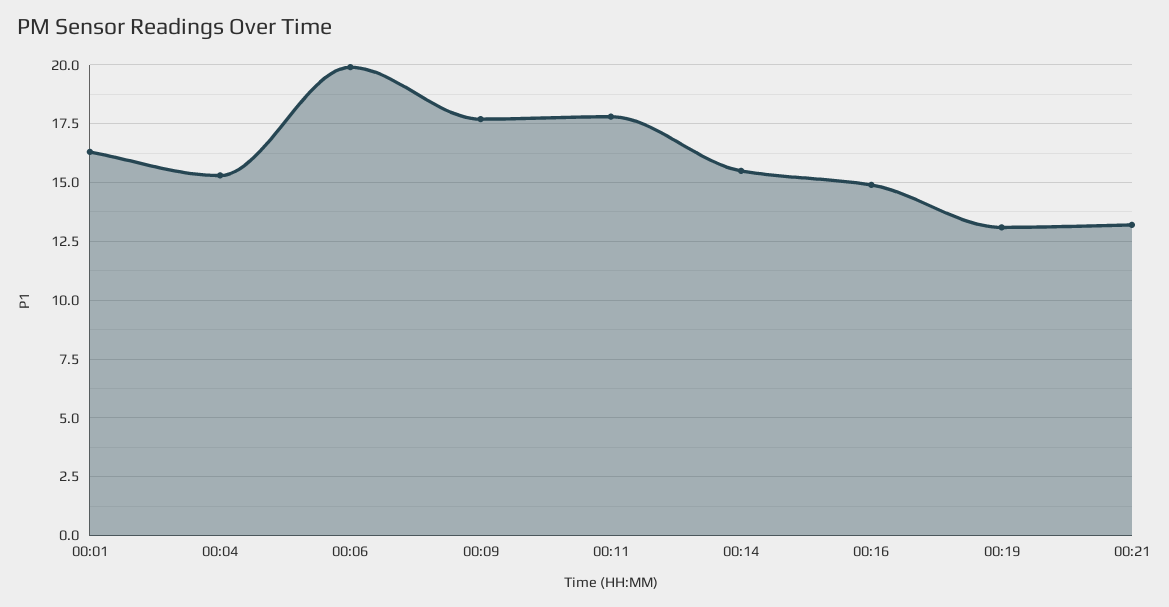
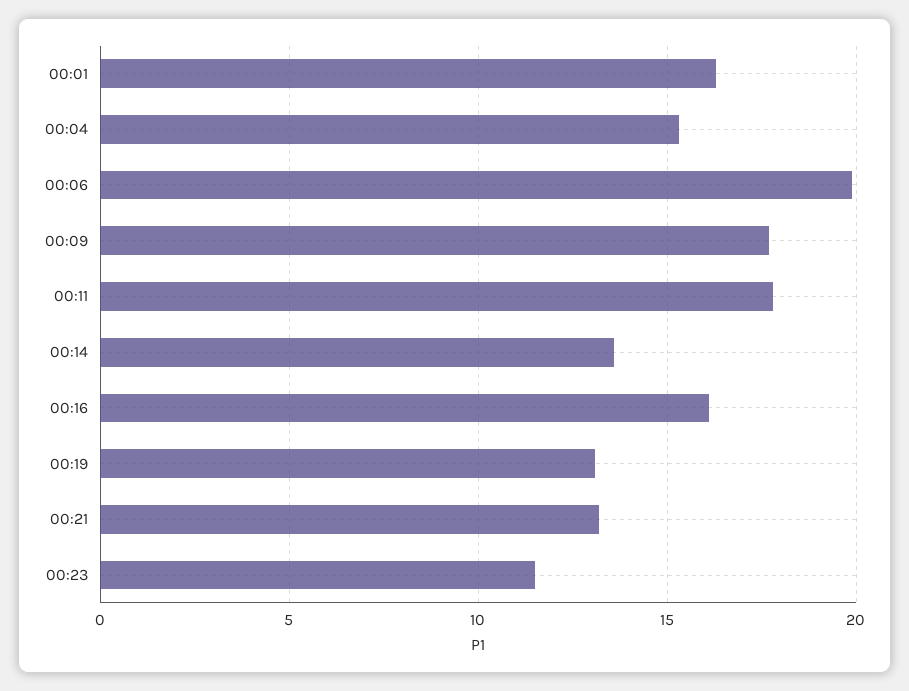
00:14: 15.5 -> 13.5
00:16: 15 -> 16
00:23: none -> 11.5

